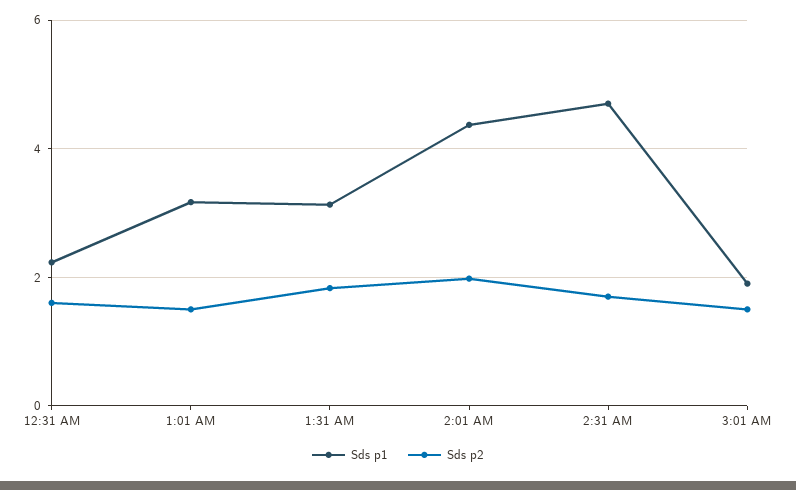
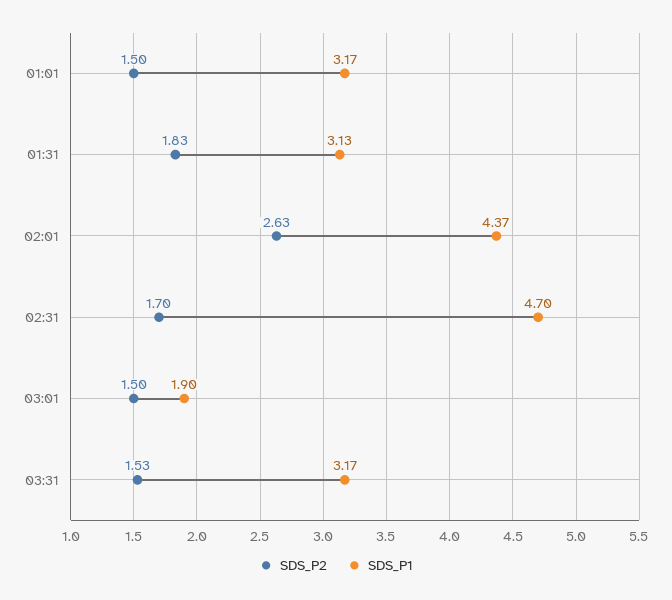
Sds p1, 12:31 AM: 2.2 -> none
Sds p2, 12:31 AM: 1.6 -> none
Sds p2, 2:01 AM: 2 -> 2.63
Sds p2, 03:31: none -> 1.53
Sds p1, 03:31: none -> 3.17

